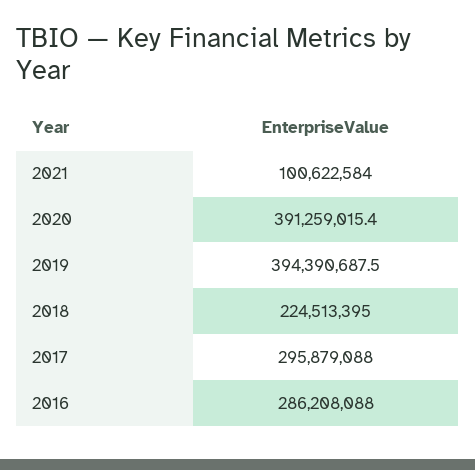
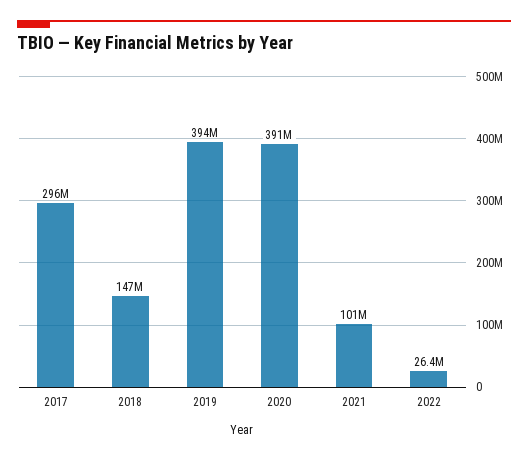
2018: 224513395 -> 147000000
2016: 286208088 -> none
2022: none -> 26400000

